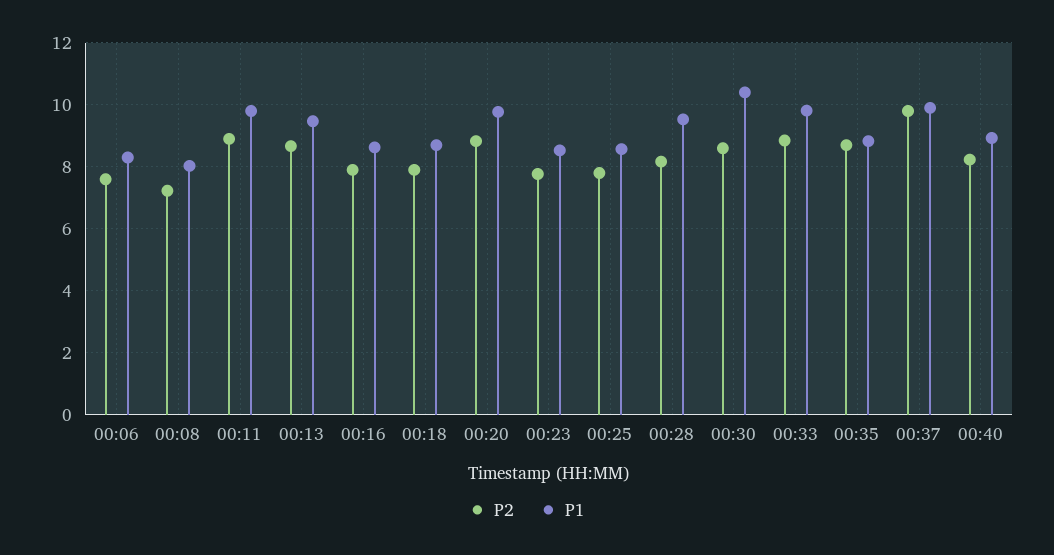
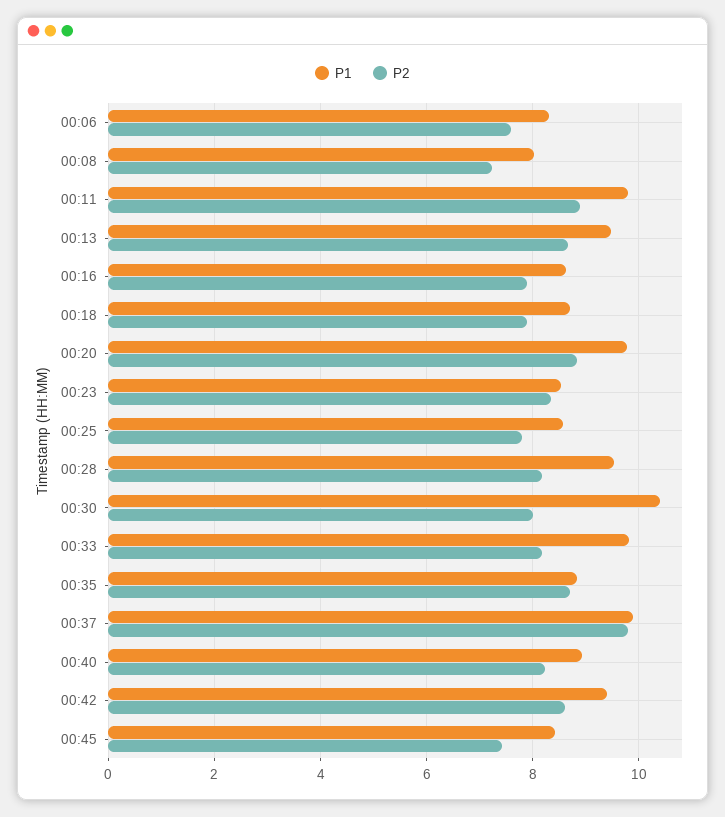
P2, 00:23: 7.8 -> 8.4
P2, 00:30: 8.6 -> 8
P2, 00:33: 8.8 -> 8.2
P1, 00:42: none -> 9.4
P2, 00:42: none -> 8.6
P1, 00:45: none -> 8.4
P2, 00:45: none -> 7.4

